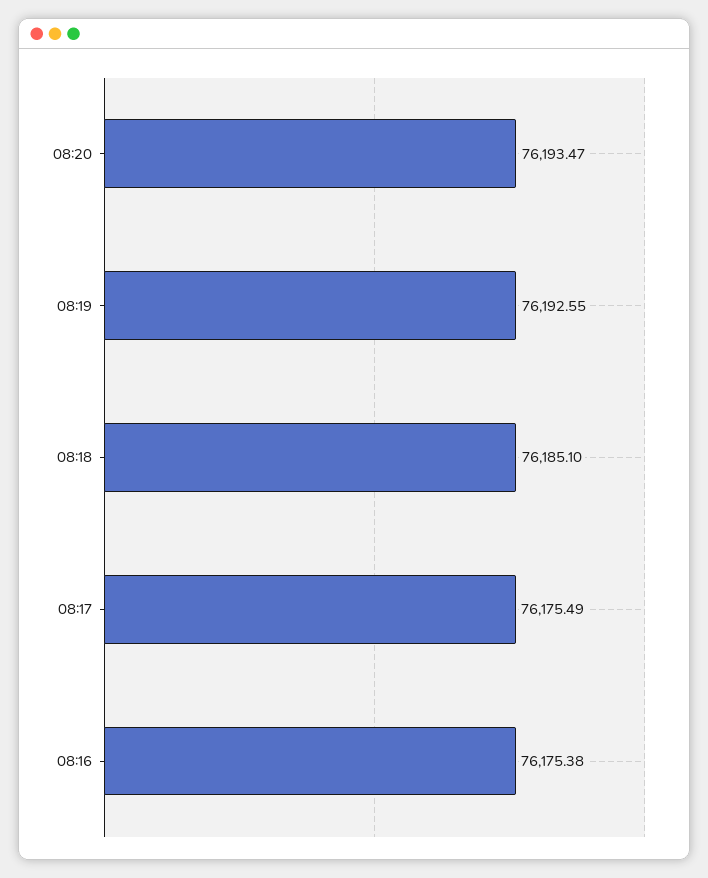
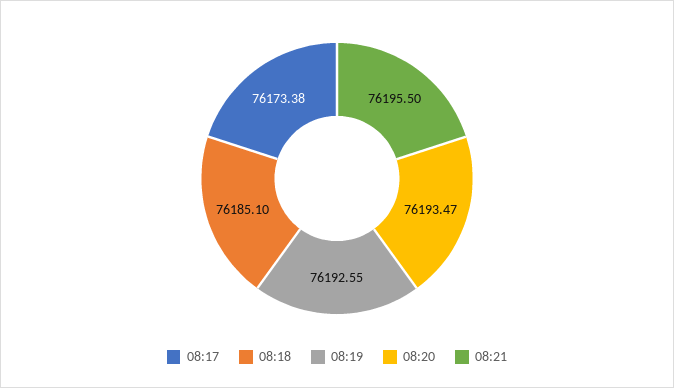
08:17: 76175.49 -> 76173.38
08:16: 76175.38 -> none
08:21: none -> 76195.5

